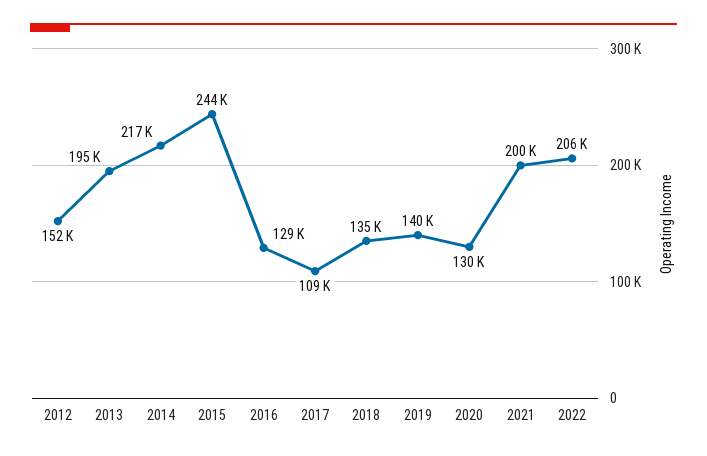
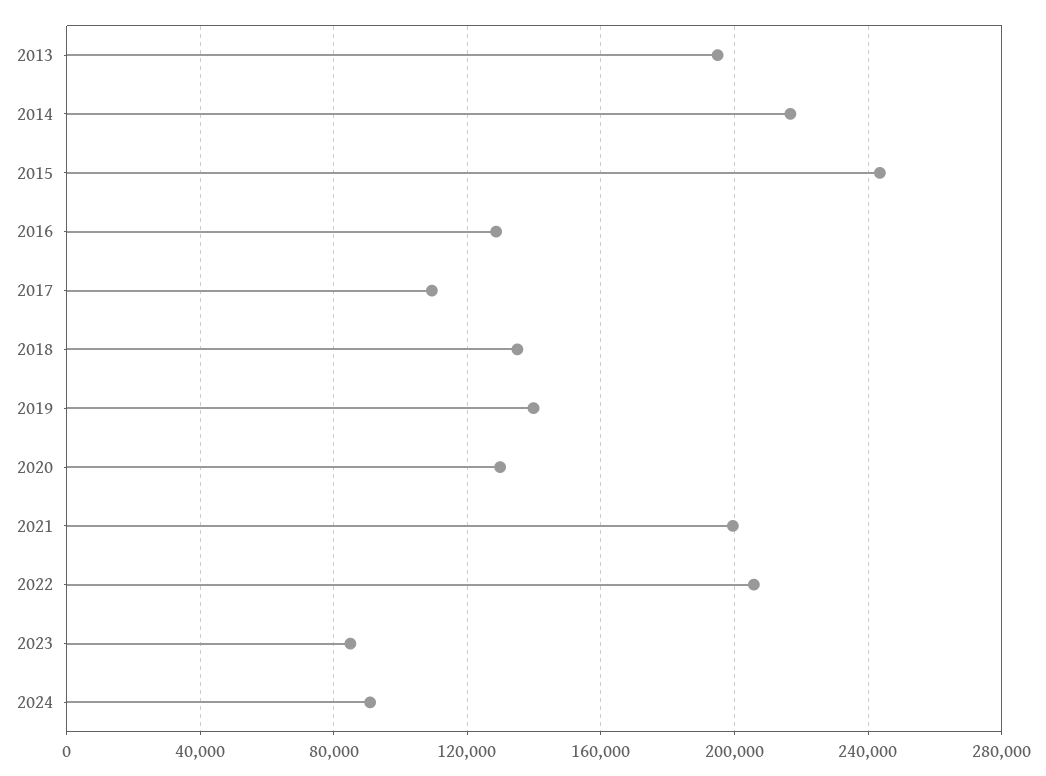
2012: 152000 -> none
2023: none -> 85000
2024: none -> 90000

